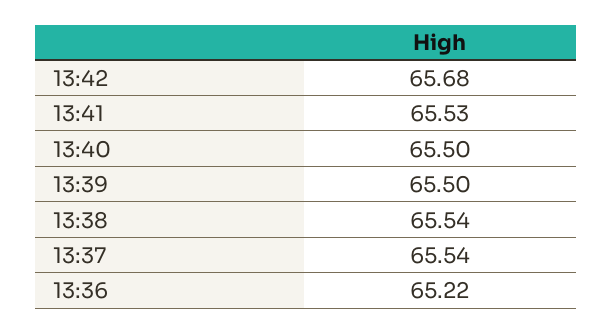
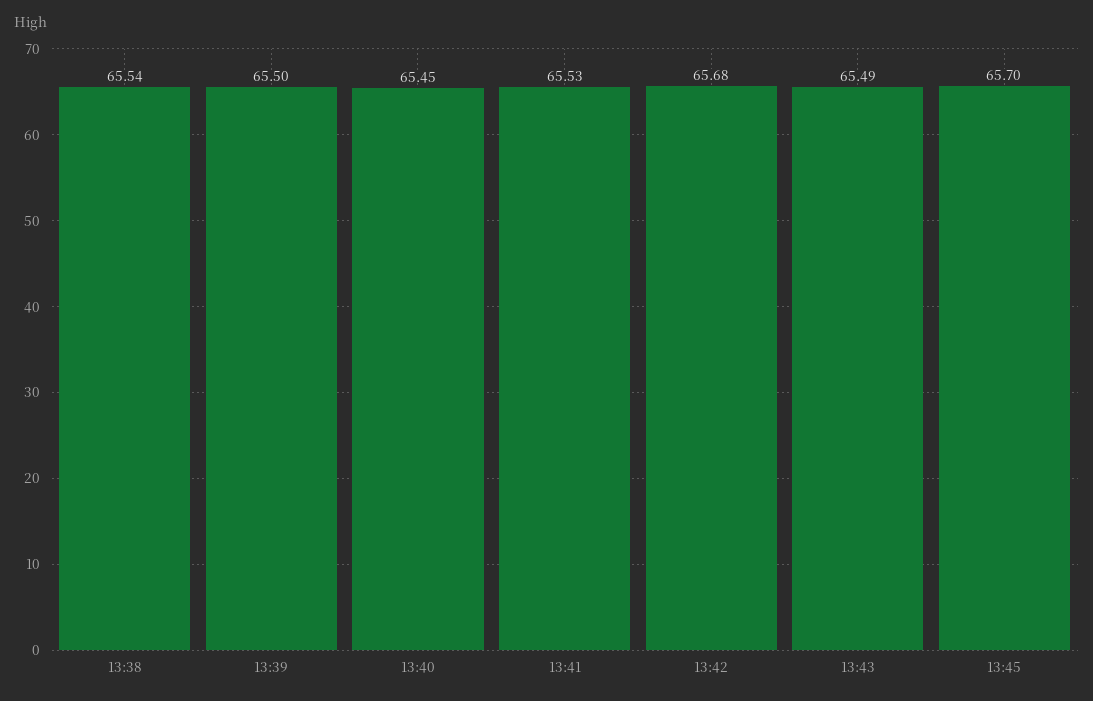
13:40: 65.5 -> 65.45
13:37: 65.54 -> none
13:36: 65.22 -> none
13:43: none -> 65.49
13:45: none -> 65.7

